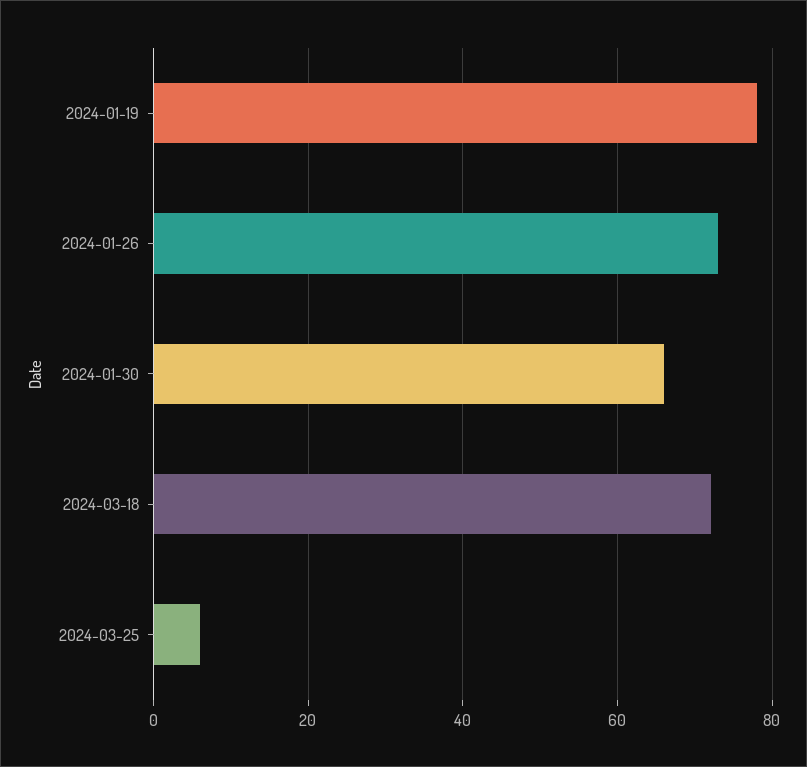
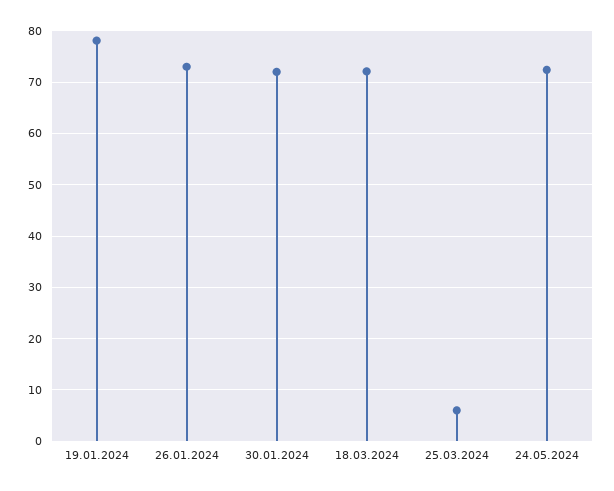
2024-01-30: 66 -> 72
24.05.2024: none -> 72

